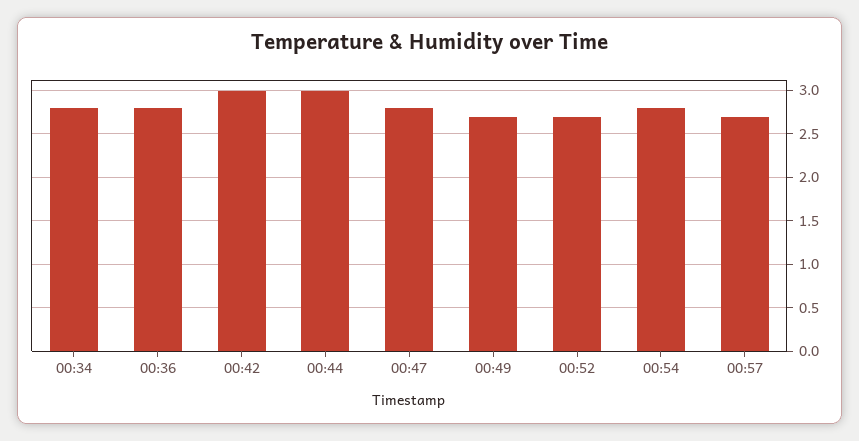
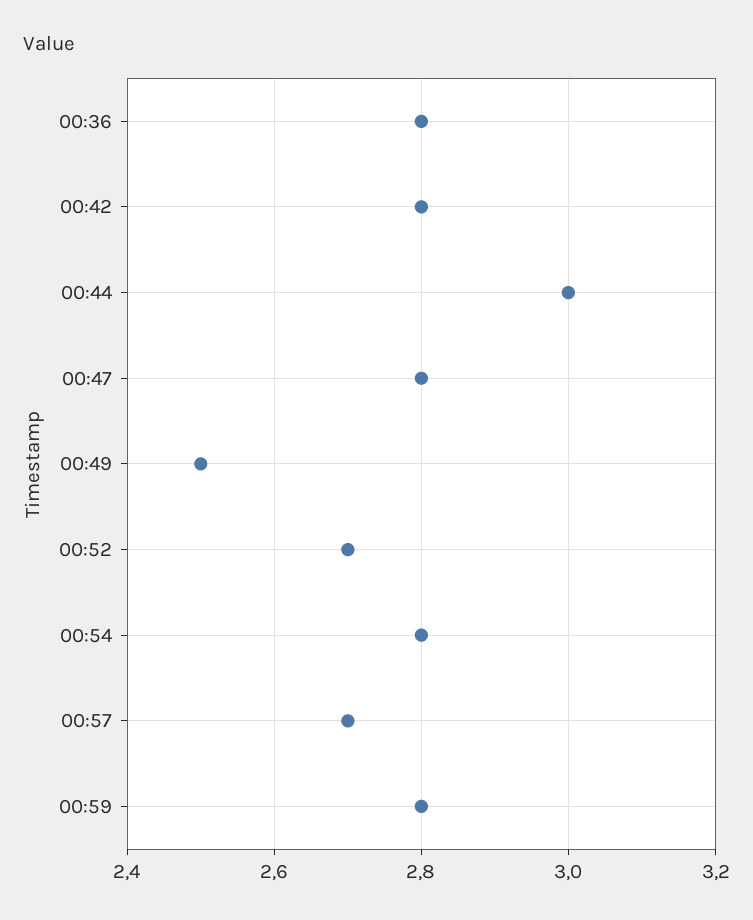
00:34: 2.8 -> none
00:42: 3 -> 2.8
00:49: 2.7 -> 2.5
00:59: none -> 2.8

